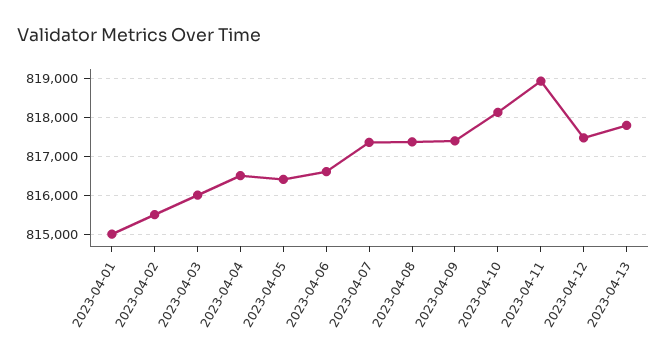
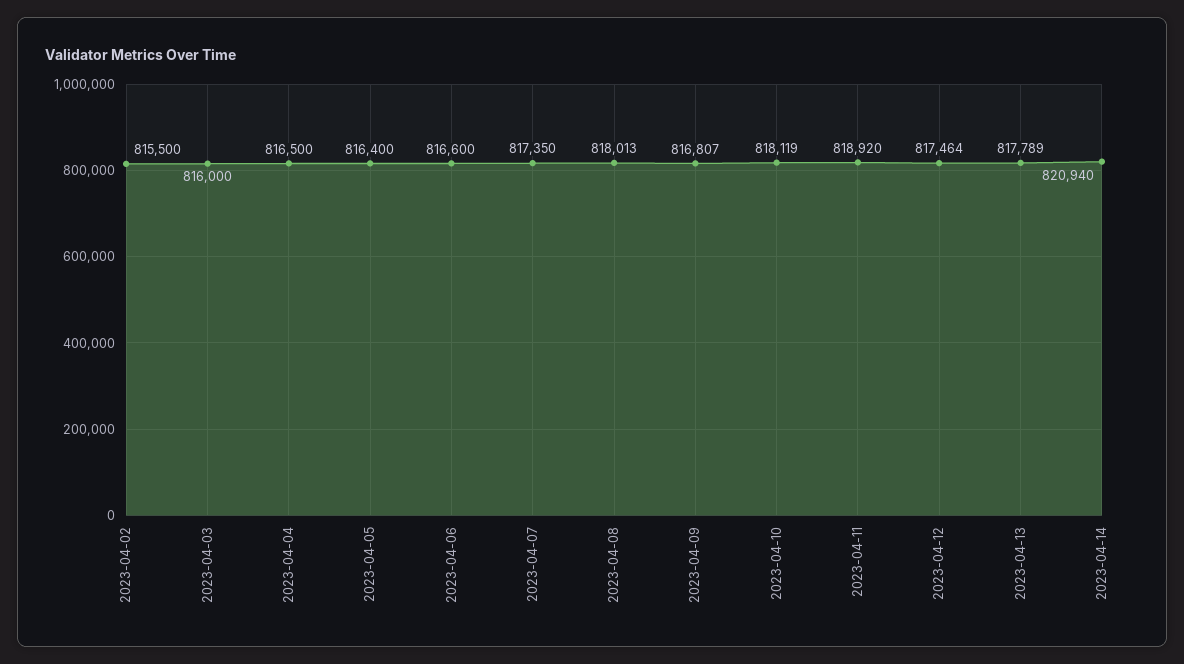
2023-04-01: 815000 -> none
2023-04-08: 817400 -> 818013
2023-04-09: 817400 -> 816807
2023-04-14: none -> 820940

